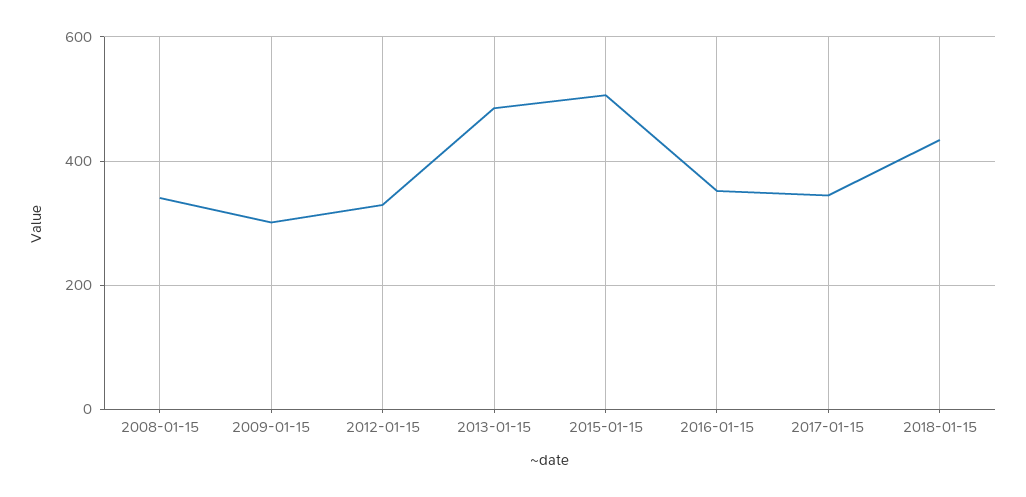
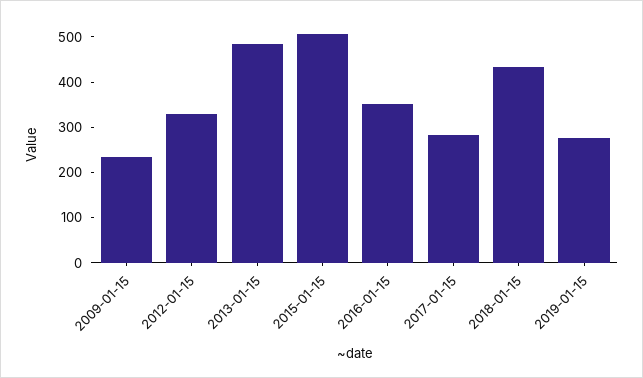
2008-01-15: 340 -> none
2009-01-15: 300 -> 240
2017-01-15: 340 -> 280
2019-01-15: none -> 280

